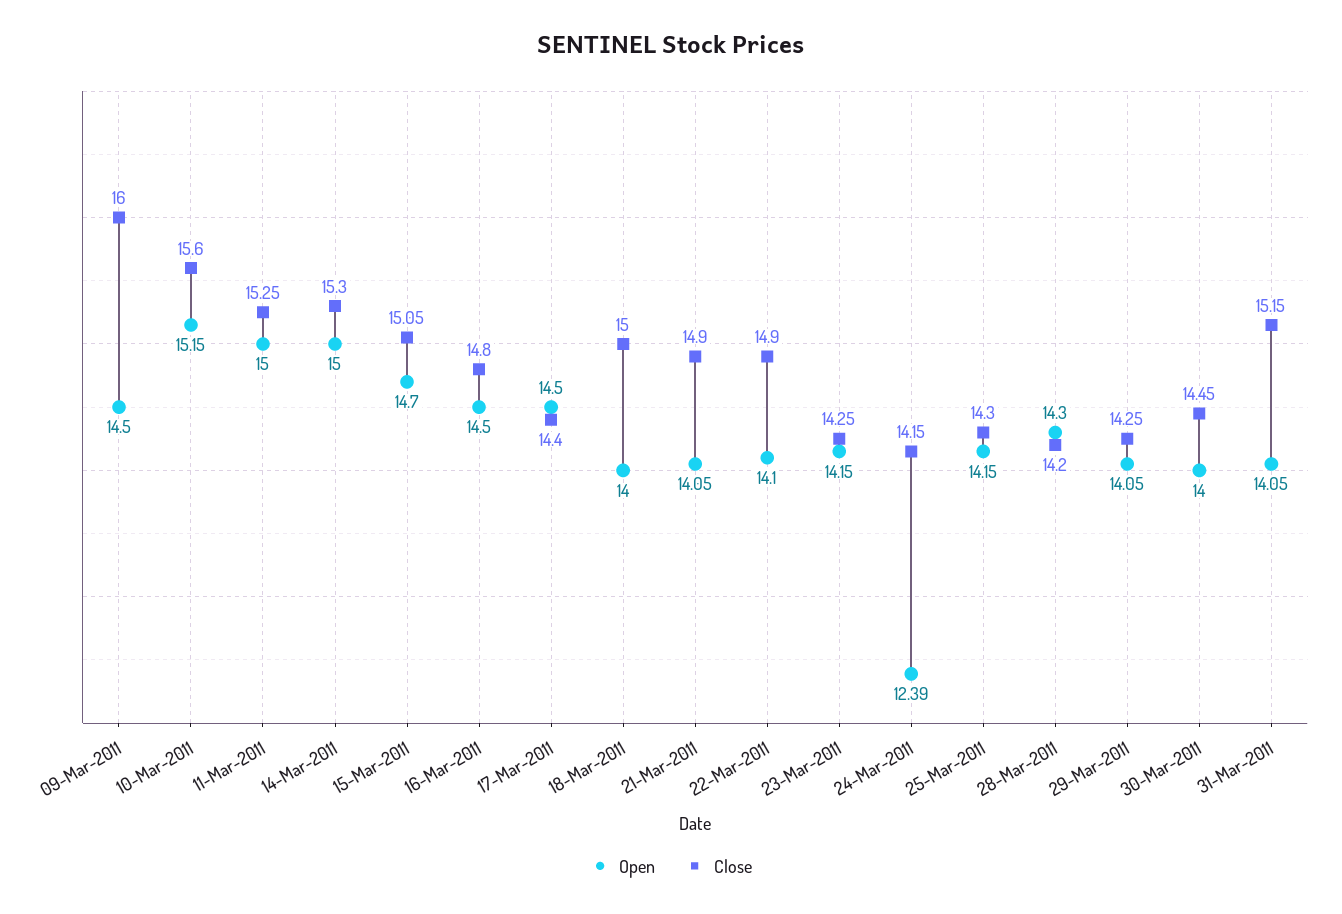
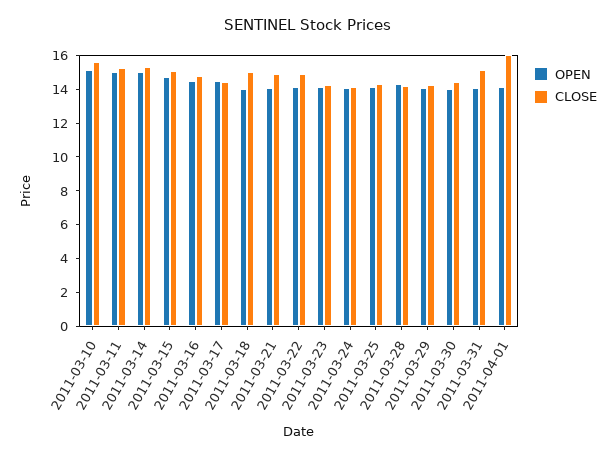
Open, 09-Mar-2011: 14.5 -> none
Close, 09-Mar-2011: 16 -> none
Open, 24-Mar-2011: 12.39 -> 14
Open, 2011-04-01: none -> 14
Close, 2011-04-01: none -> 16

